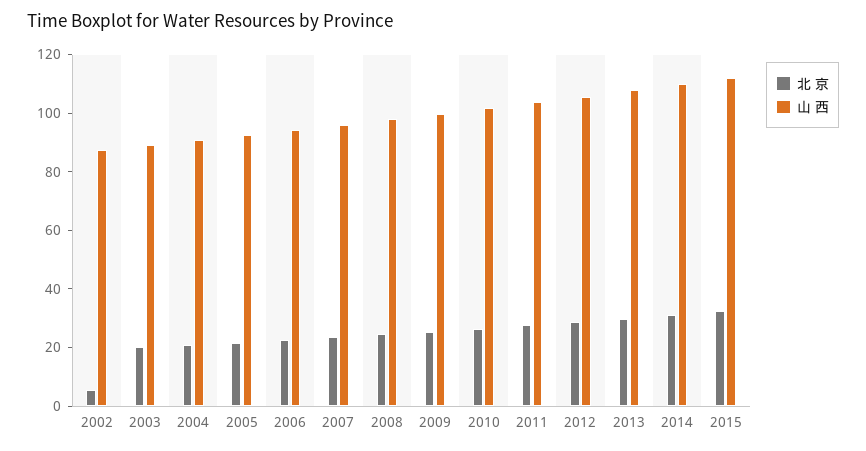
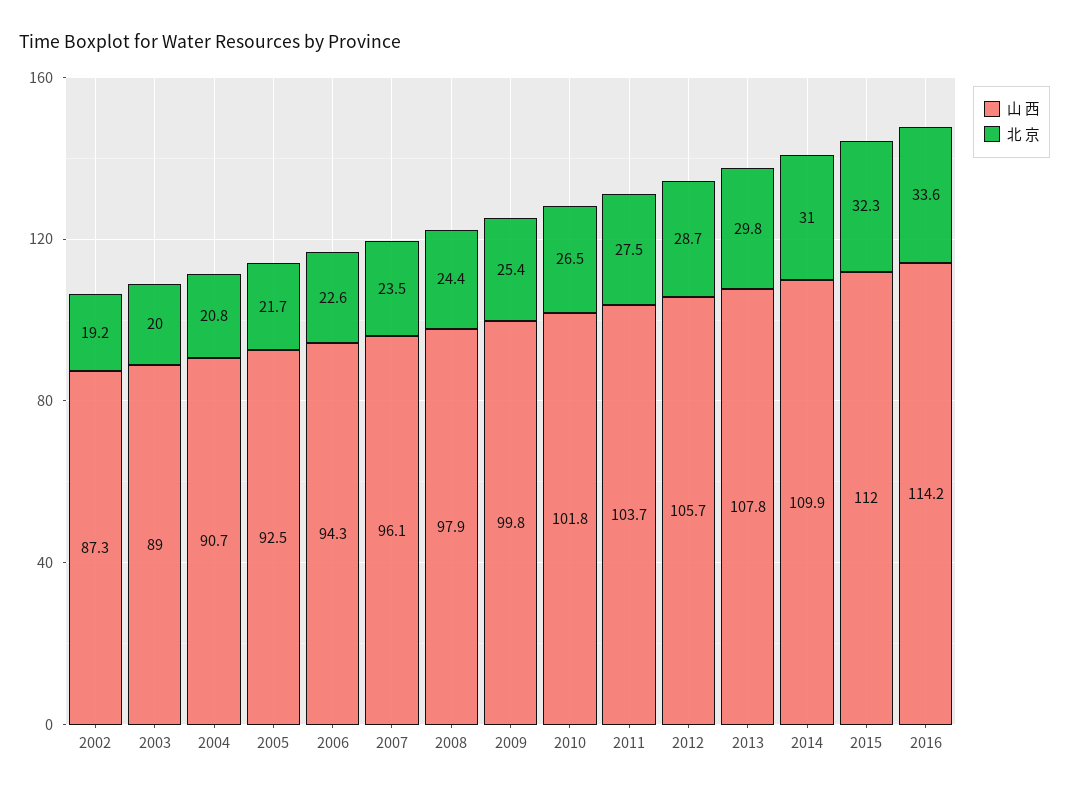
北 京, 2002: 5 -> 19.2
山 西, 2016: none -> 114.2
北 京, 2016: none -> 33.6

